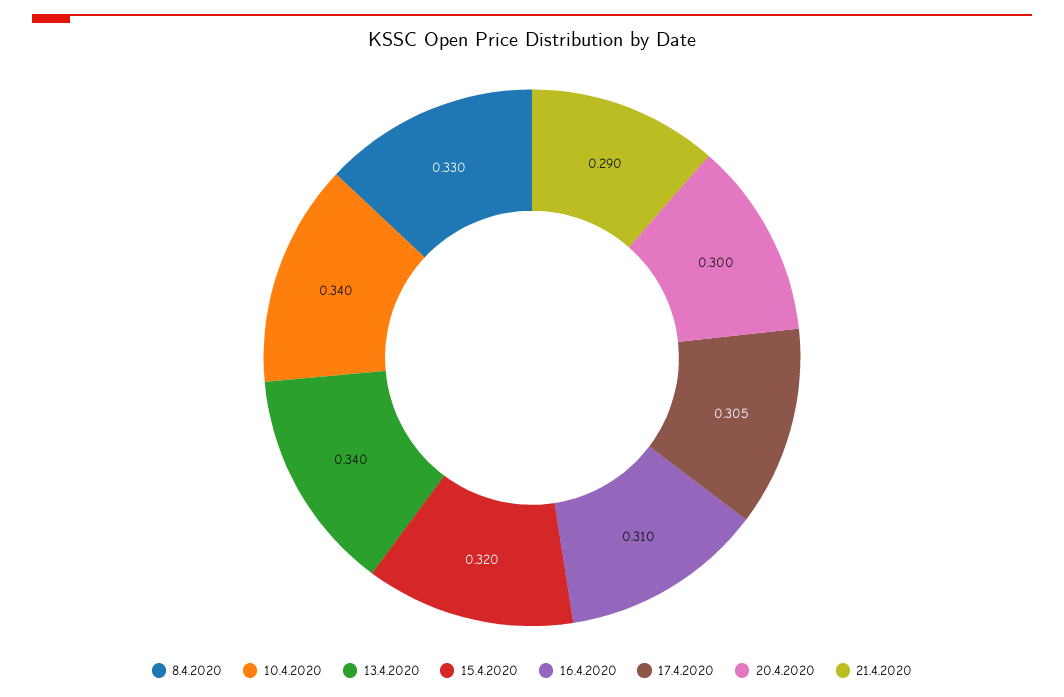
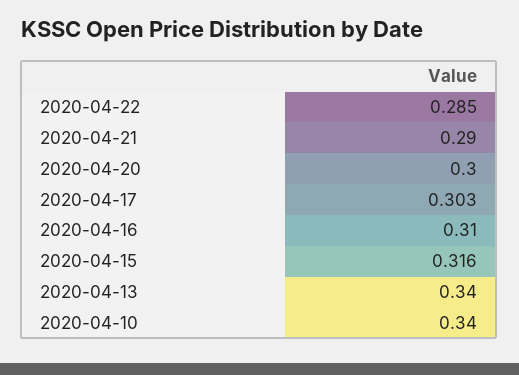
8.4.2020: 0.33 -> none
15.4.2020: 0.32 -> 0.316
17.4.2020: 0.305 -> 0.303
2020-04-22: none -> 0.285

